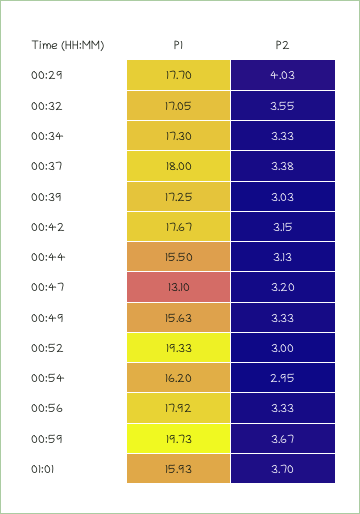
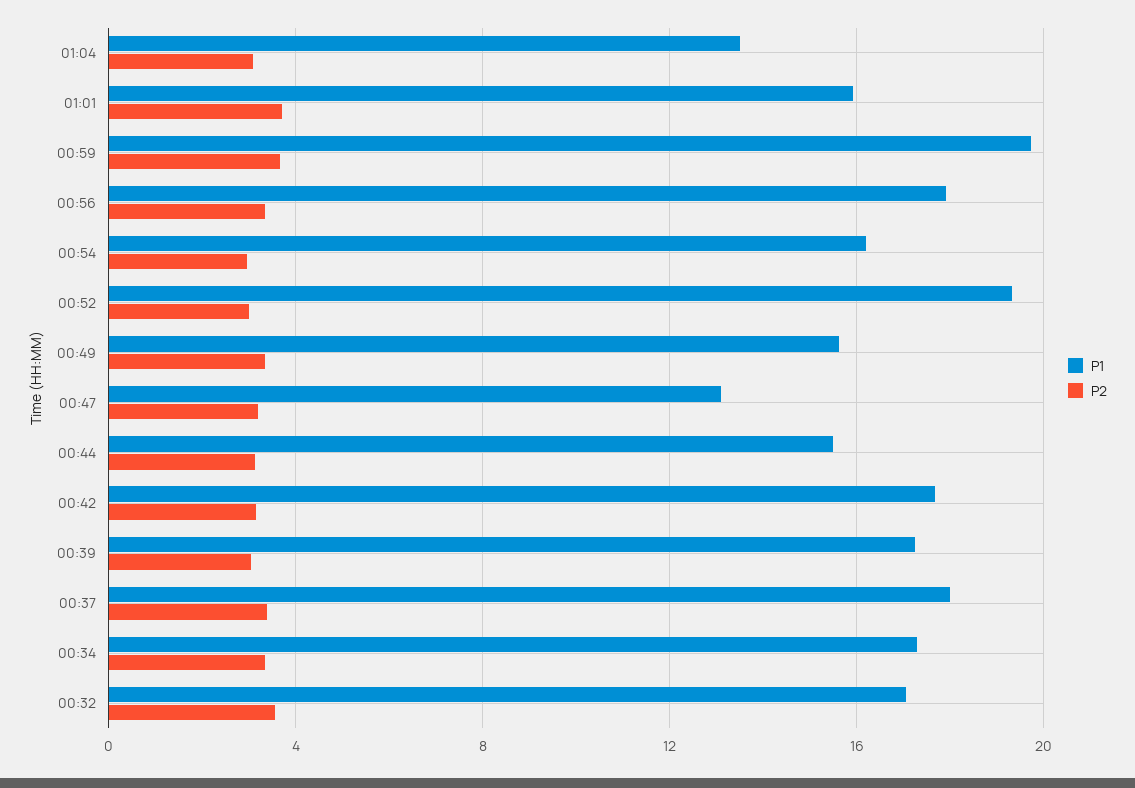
P1, 00:29: 17.7 -> none
P2, 00:29: 4.03 -> none
P1, 01:04: none -> 13.5
P2, 01:04: none -> 3

